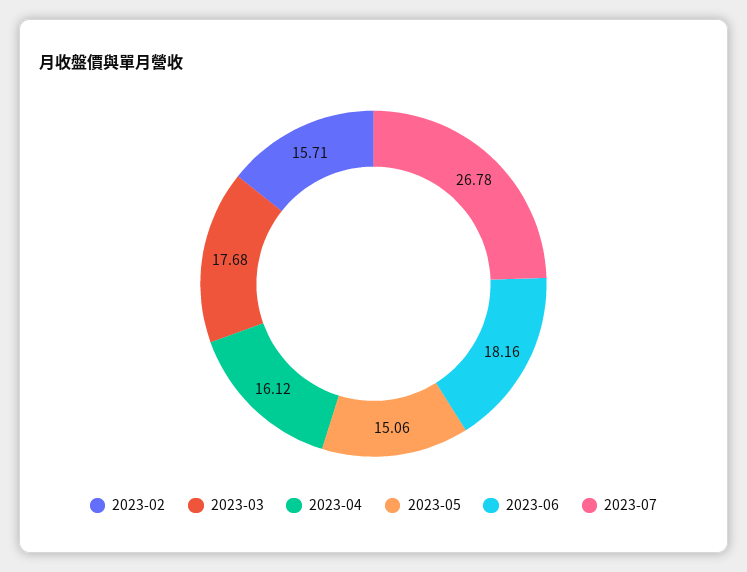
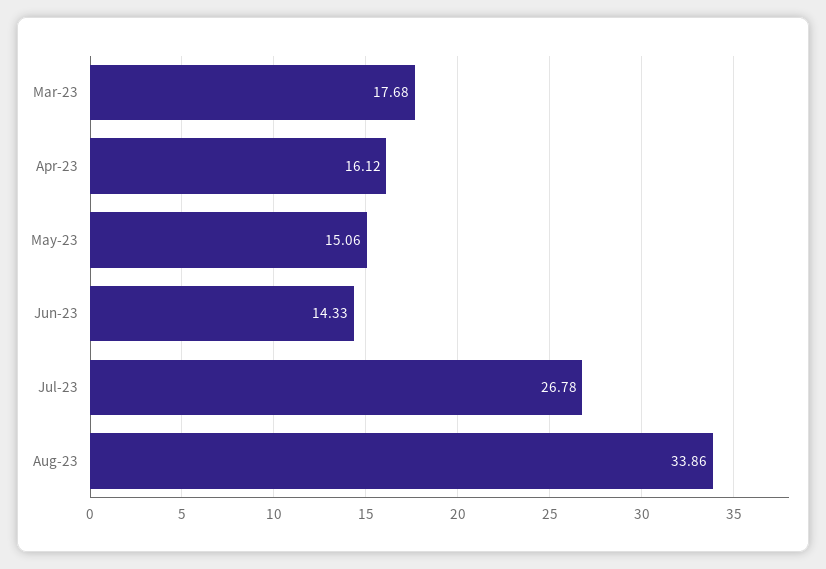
2023-02: 15.71 -> none
2023-06: 18.16 -> 14.33
Aug-23: none -> 33.86

